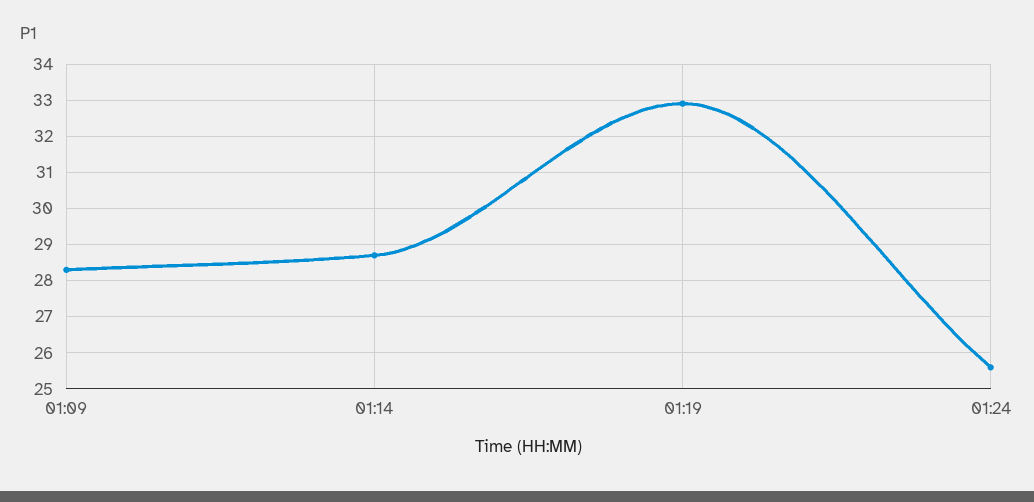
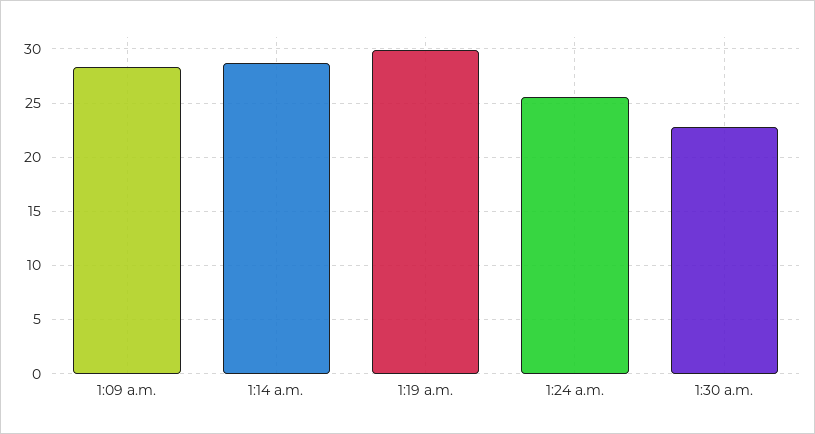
01:19: 33 -> 30
1:30 a.m.: none -> 23

